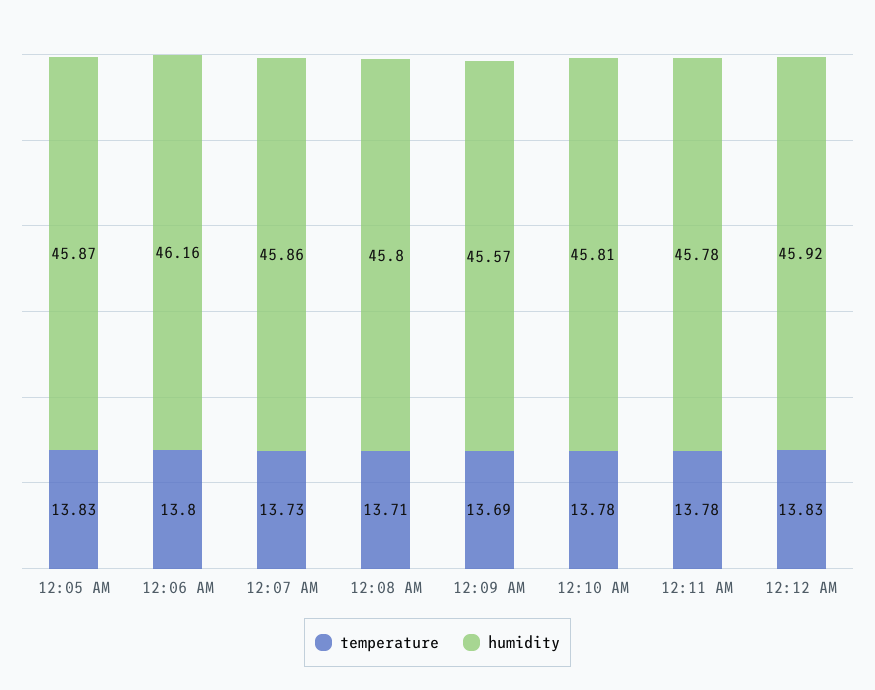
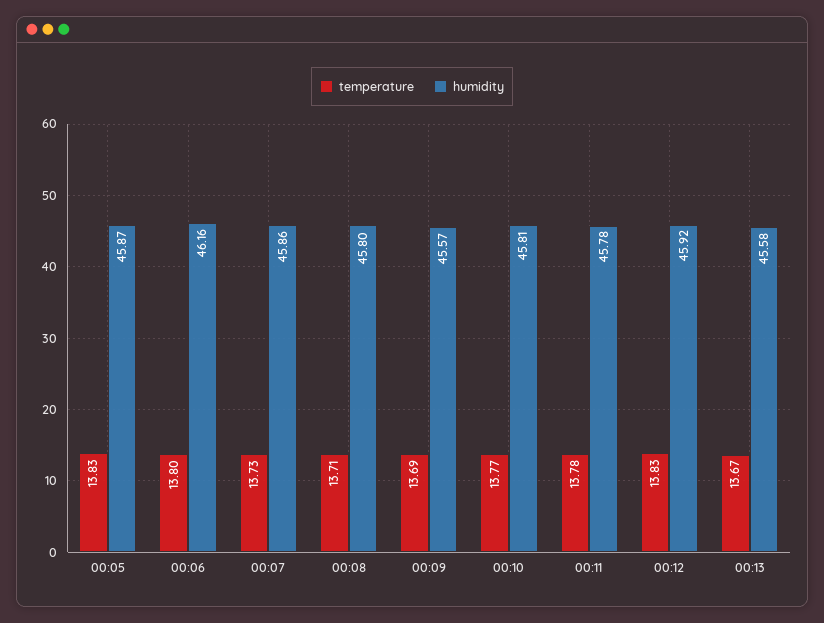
temperature, 12:10 AM: 13.78 -> 13.77
temperature, 00:13: none -> 13.67
humidity, 00:13: none -> 45.58

